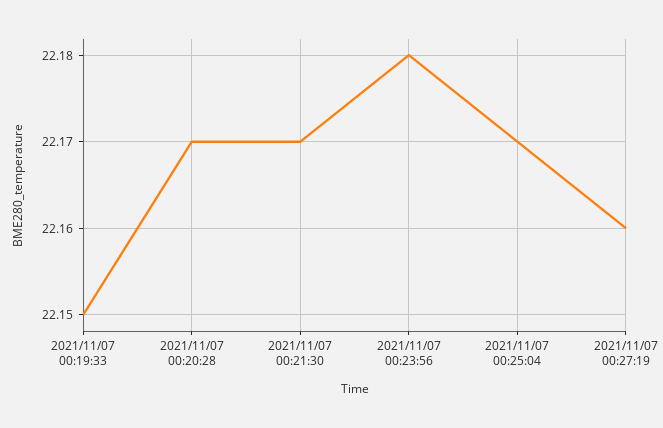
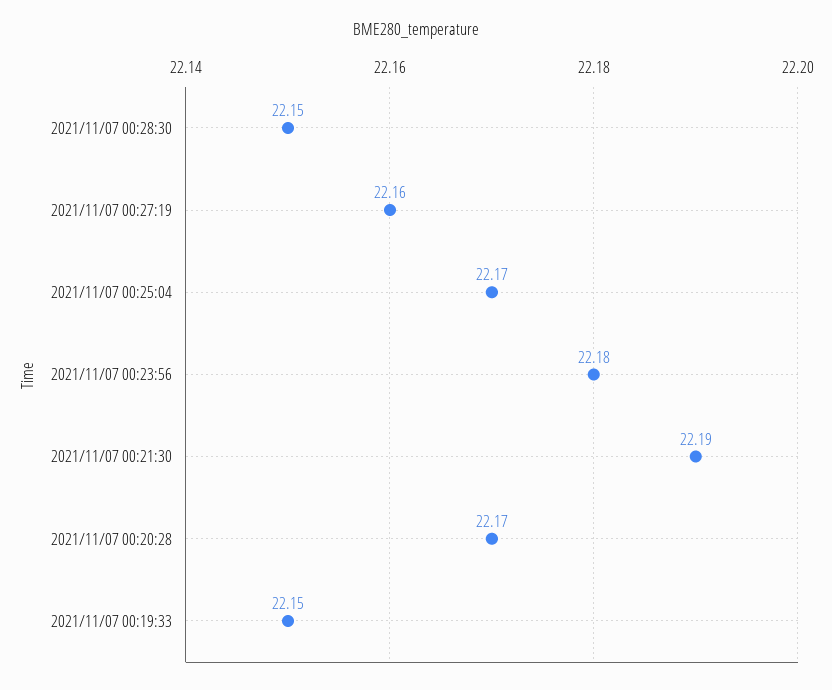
2021/11/07 00:21:30: 22.17 -> 22.19
2021/11/07 00:28:30: none -> 22.15

